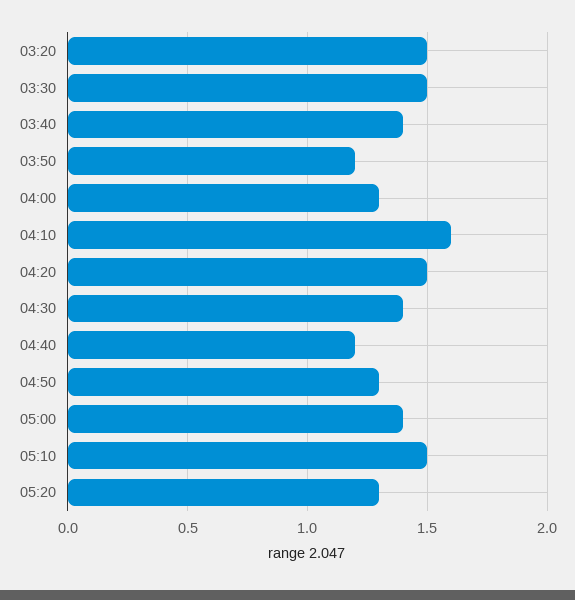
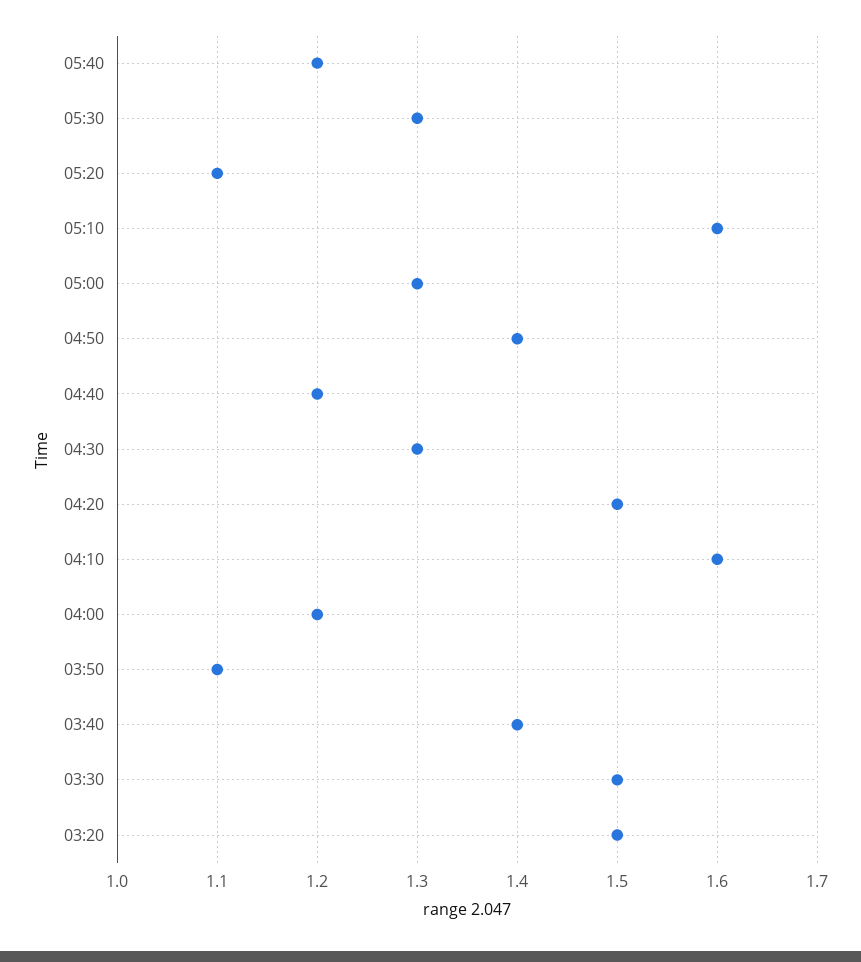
03:50: 1.2 -> 1.1
04:00: 1.3 -> 1.2
04:30: 1.4 -> 1.3
04:50: 1.3 -> 1.4
05:00: 1.4 -> 1.3
05:10: 1.5 -> 1.6
05:20: 1.3 -> 1.1
05:40: none -> 1.2
05:30: none -> 1.3

